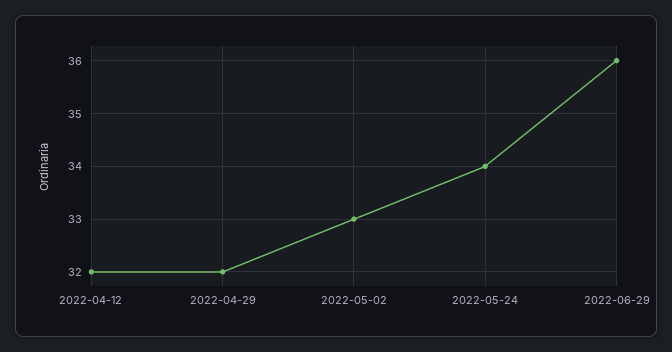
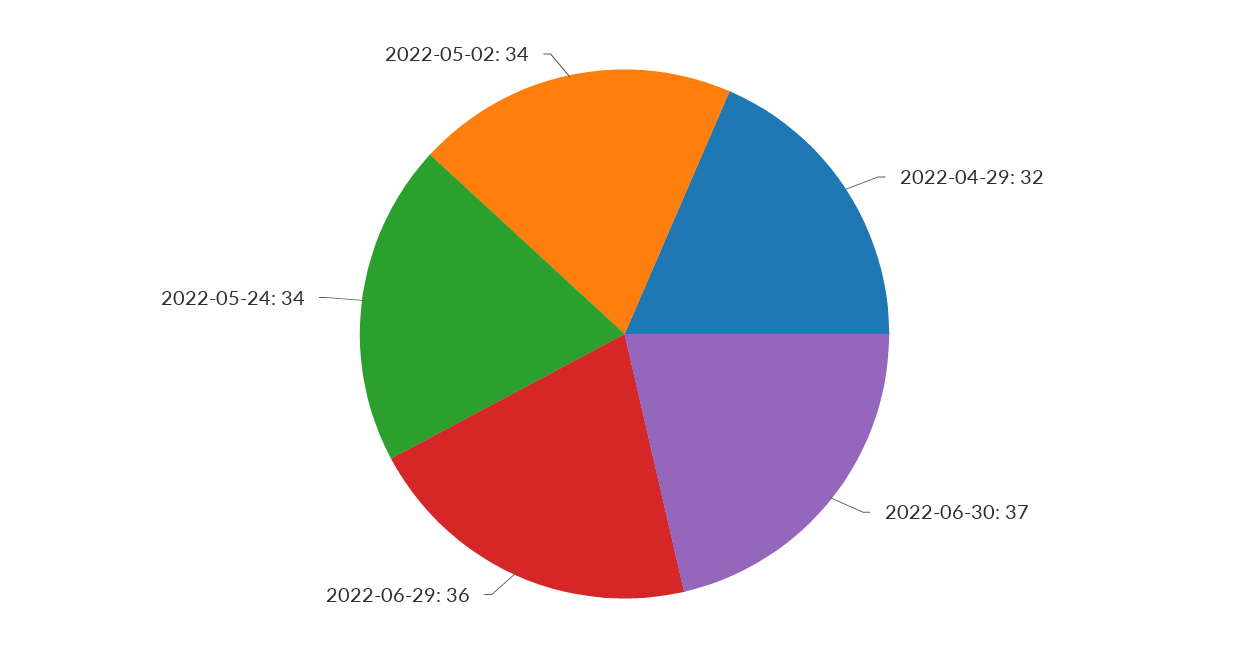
2022-04-12: 32 -> none
2022-05-02: 33 -> 34
2022-06-30: none -> 37

